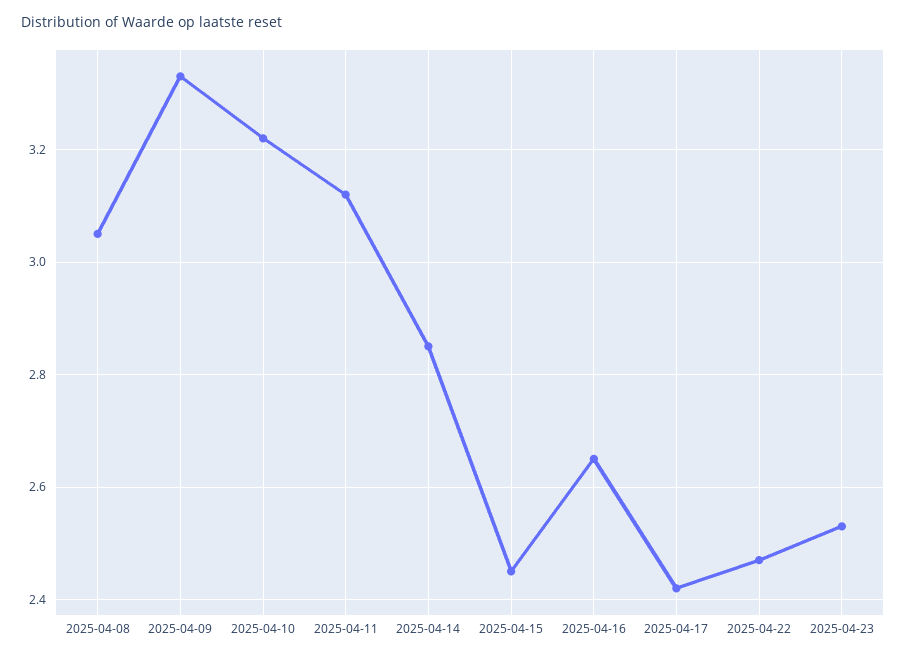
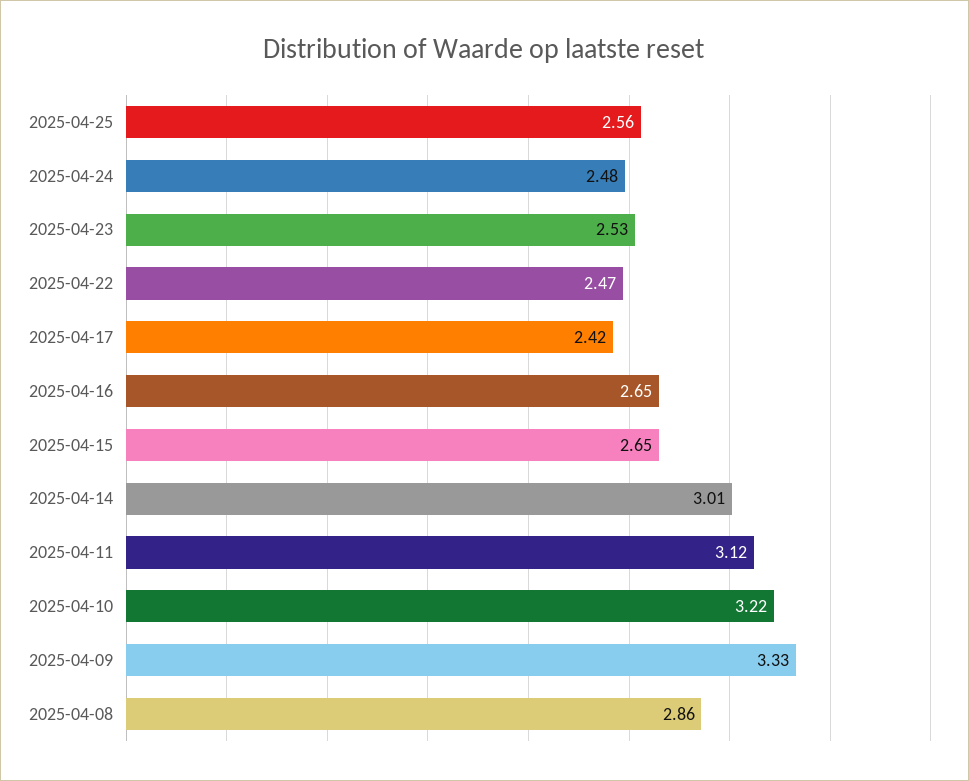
2025-04-08: 3.05 -> 2.86
2025-04-14: 2.85 -> 3.01
2025-04-15: 2.45 -> 2.65
2025-04-25: none -> 2.56
2025-04-24: none -> 2.48

